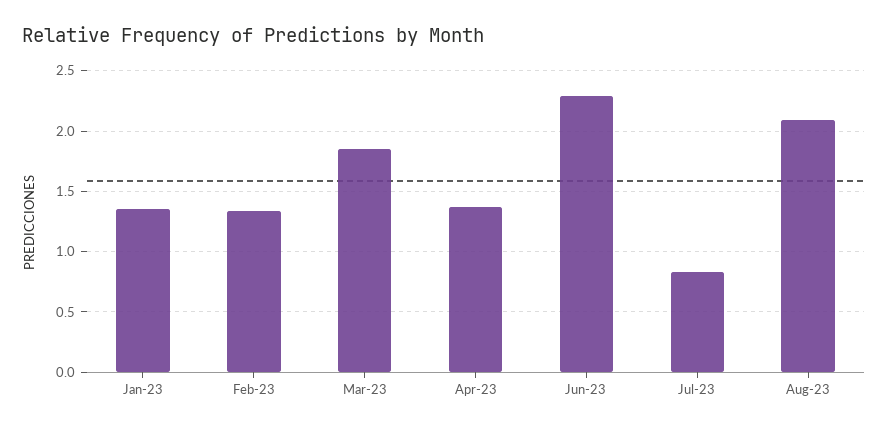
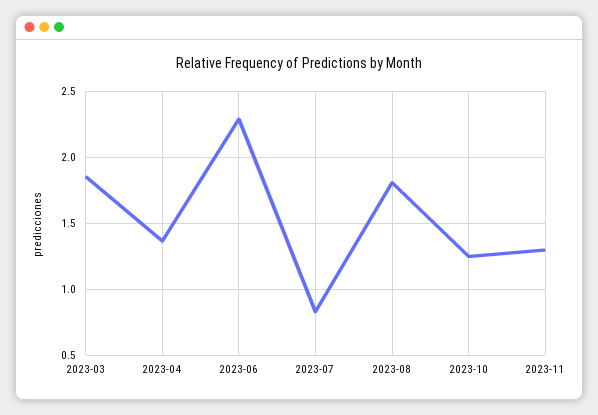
Jan-23: 1.35 -> none
Feb-23: 1.35 -> none
Aug-23: 2.1 -> 1.8
2023-10: none -> 1.25
2023-11: none -> 1.3

